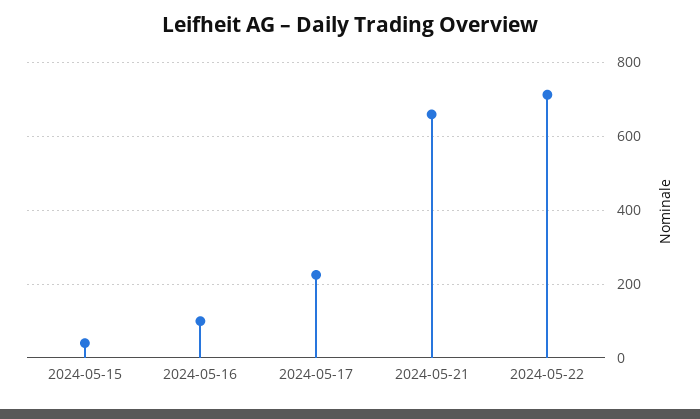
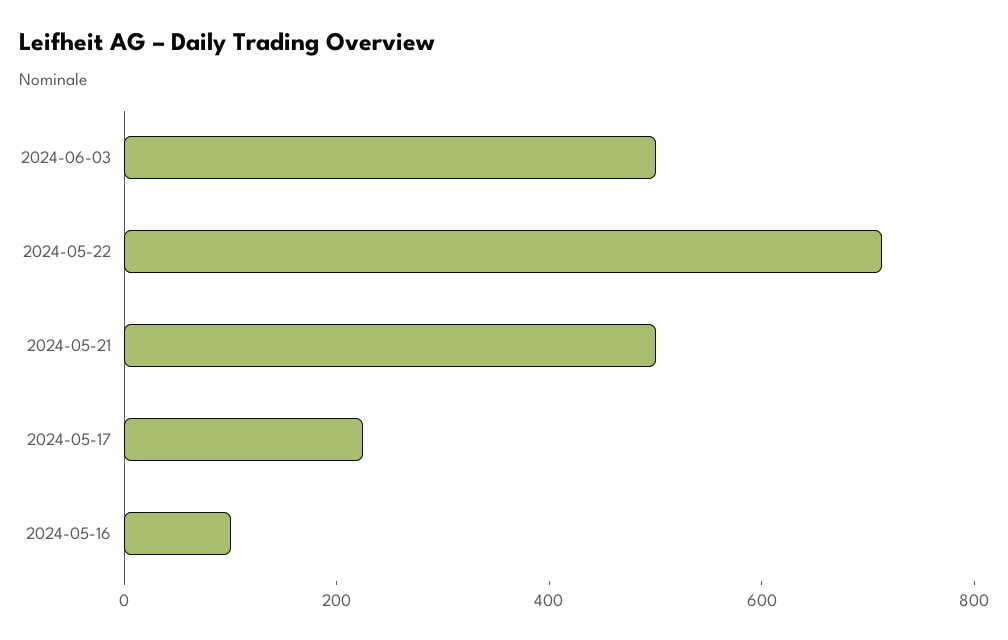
2024-05-15: 40 -> none
2024-05-21: 660 -> 500
2024-06-03: none -> 500

